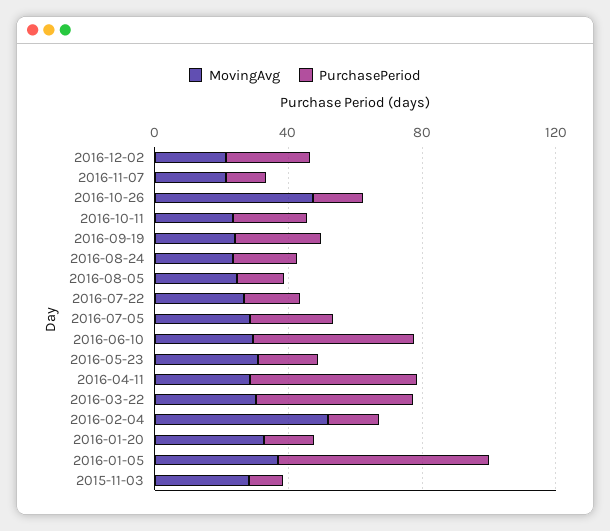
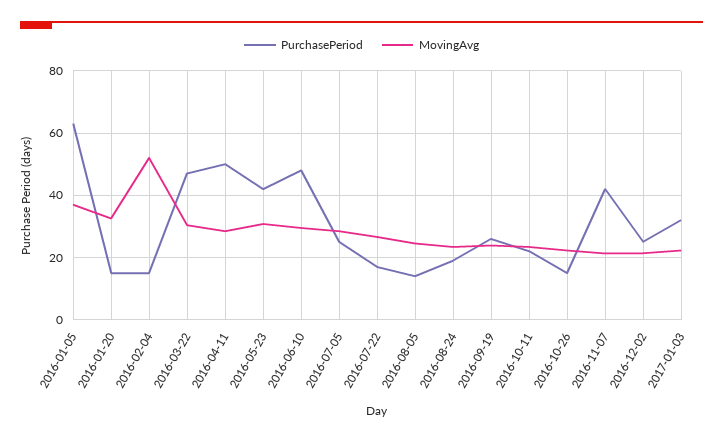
PurchasePeriod, 2016-11-07: 10 -> 42
MovingAvg, 2016-10-26: 50 -> 22
PurchasePeriod, 2016-05-23: 20 -> 42
MovingAvg, 2015-11-03: 30 -> none
PurchasePeriod, 2015-11-03: 10 -> none
PurchasePeriod, 2017-01-03: none -> 32
MovingAvg, 2017-01-03: none -> 22

